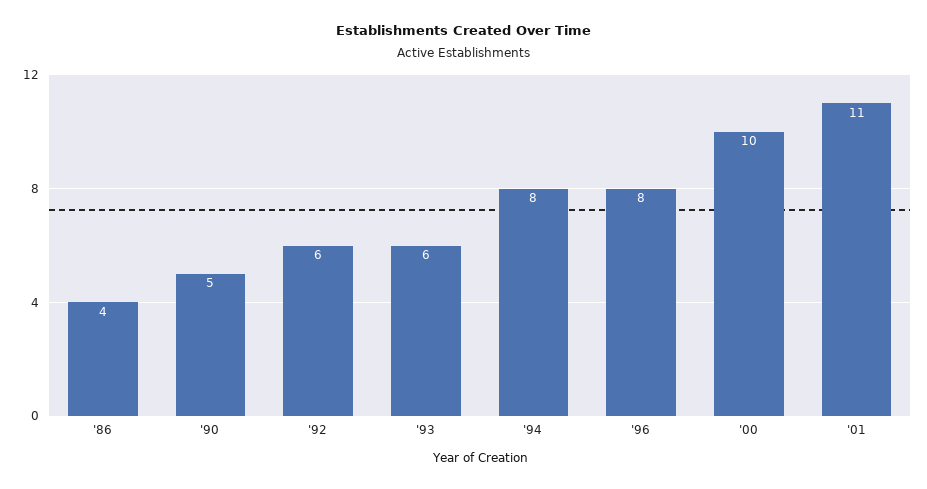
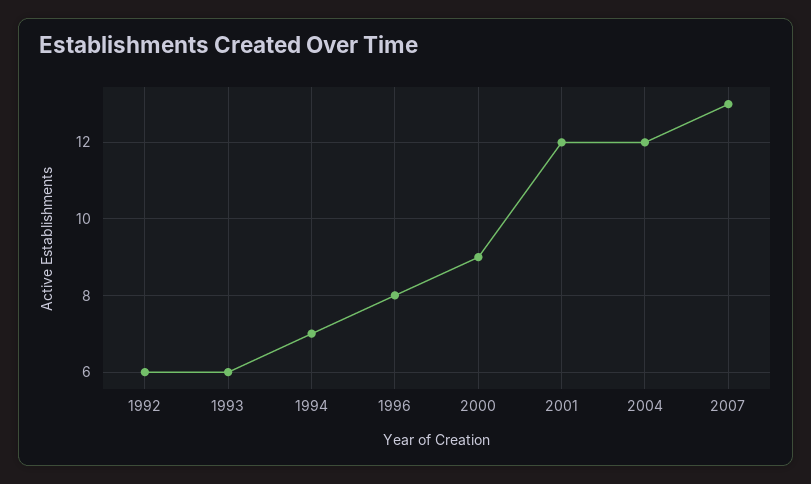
'86: 4 -> none
'90: 5 -> none
'94: 8 -> 7
'00: 10 -> 9
'01: 11 -> 12
2004: none -> 12
2007: none -> 13

